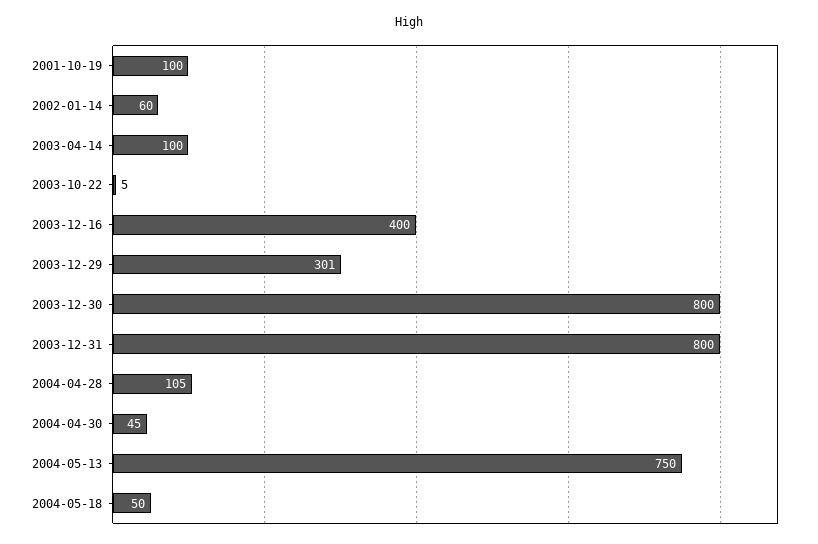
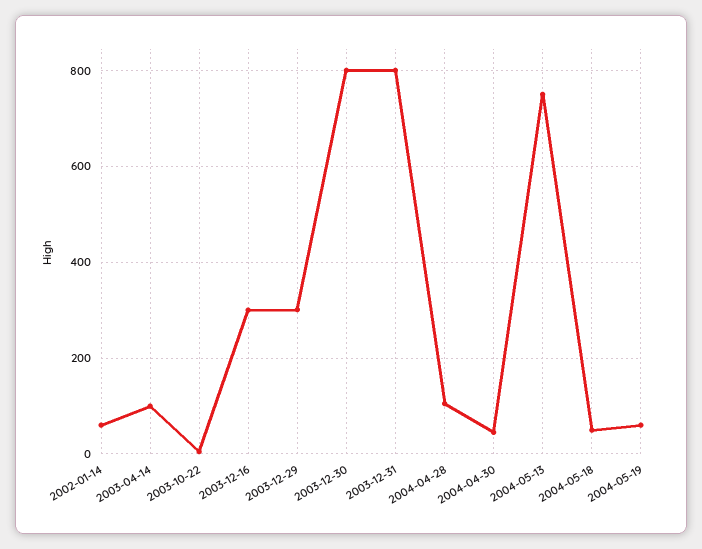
2001-10-19: 100 -> none
2003-12-16: 400 -> 300
2004-05-19: none -> 60

